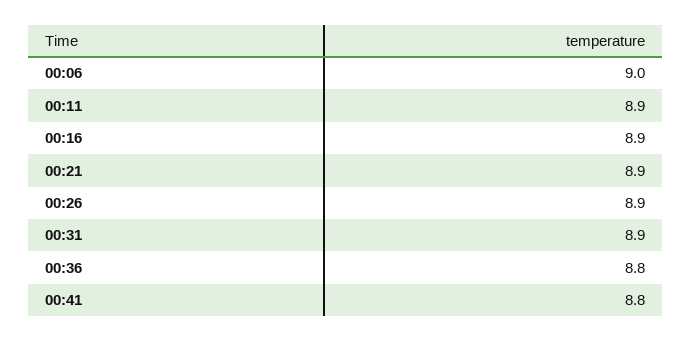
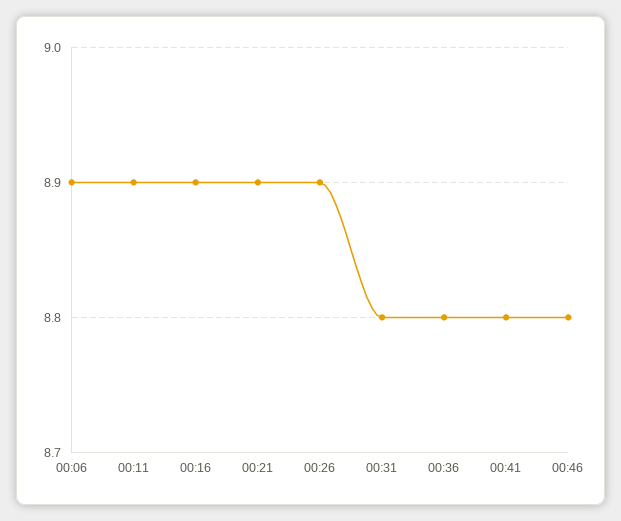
00:06: 9 -> 8.9
00:31: 8.9 -> 8.8
00:46: none -> 8.8

